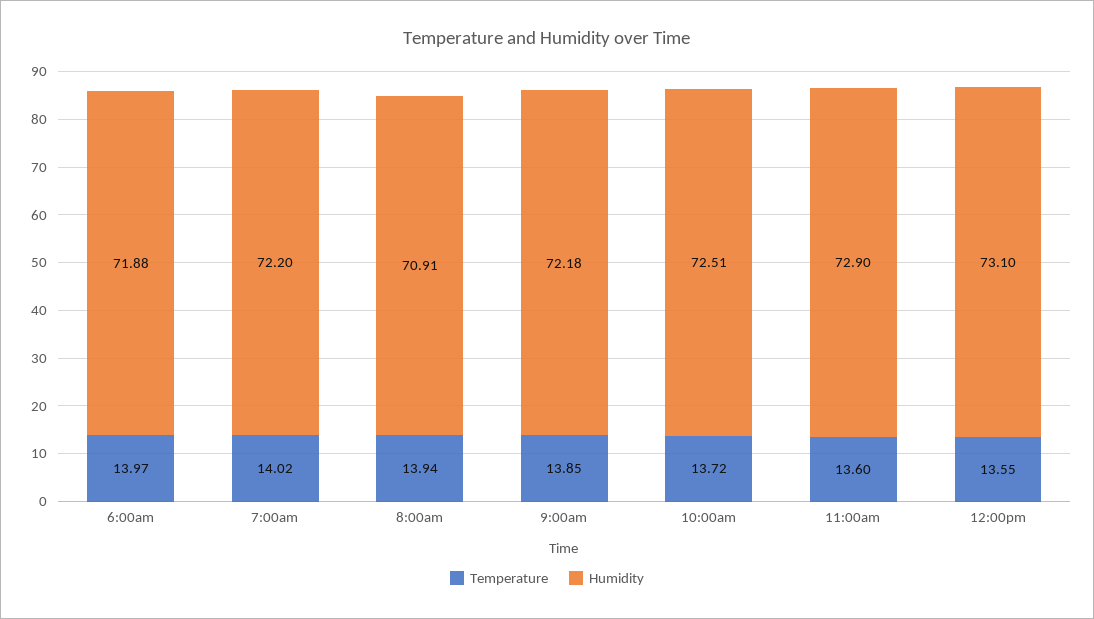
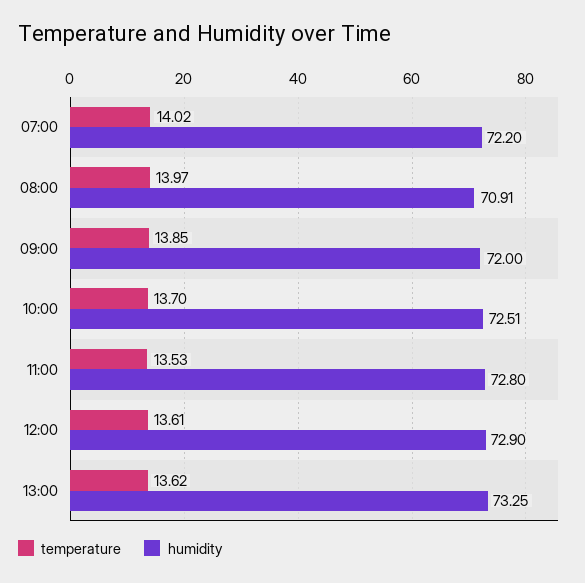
Temperature, 6:00am: 13.97 -> none
Humidity, 6:00am: 71.88 -> none
Temperature, 8:00am: 13.94 -> 13.97
Humidity, 9:00am: 72.18 -> 72
Temperature, 10:00am: 13.72 -> 13.7
Temperature, 11:00am: 13.6 -> 13.53
Humidity, 11:00am: 72.9 -> 72.8
Temperature, 12:00pm: 13.55 -> 13.61
Humidity, 12:00pm: 73.1 -> 72.9
Temperature, 13:00: none -> 13.62
Humidity, 13:00: none -> 73.25

